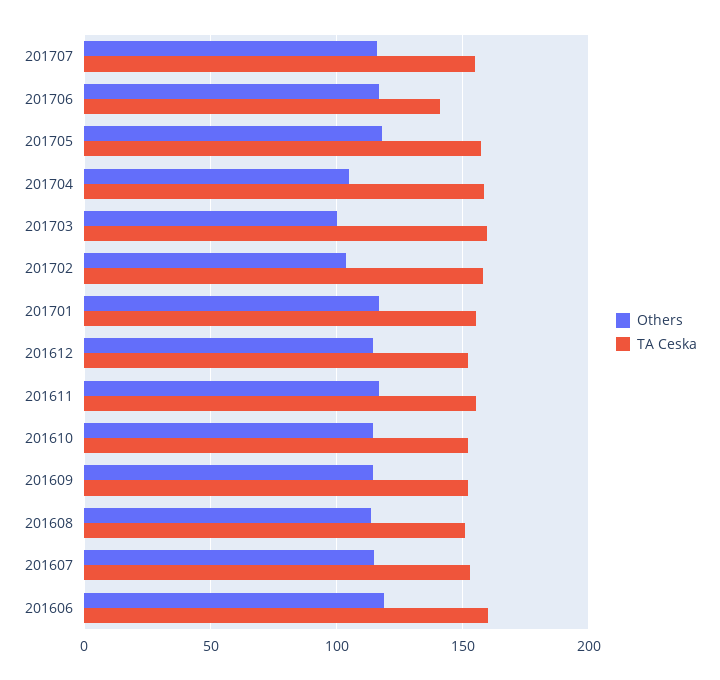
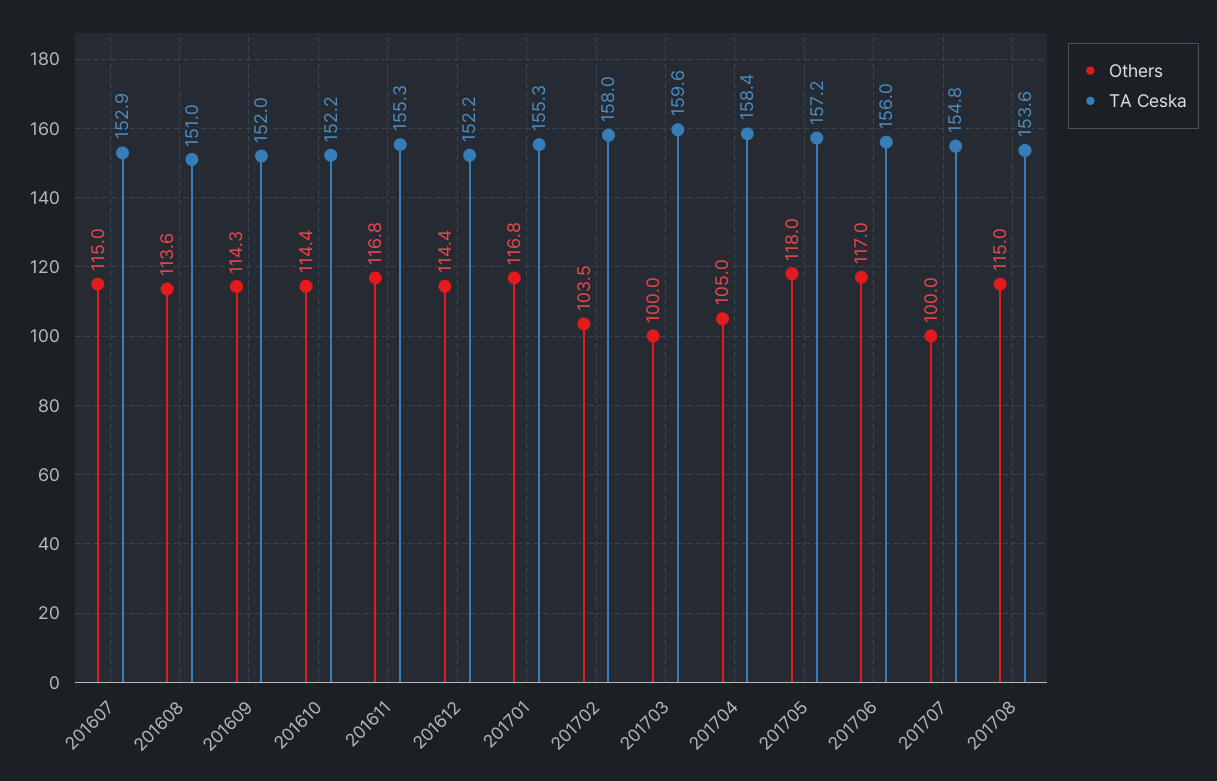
Others, 201707: 115 -> 100
TA Ceska, 201706: 140 -> 156
Others, 201606: 120 -> none
TA Ceska, 201606: 160 -> none
Others, 201708: none -> 115
TA Ceska, 201708: none -> 153.6

